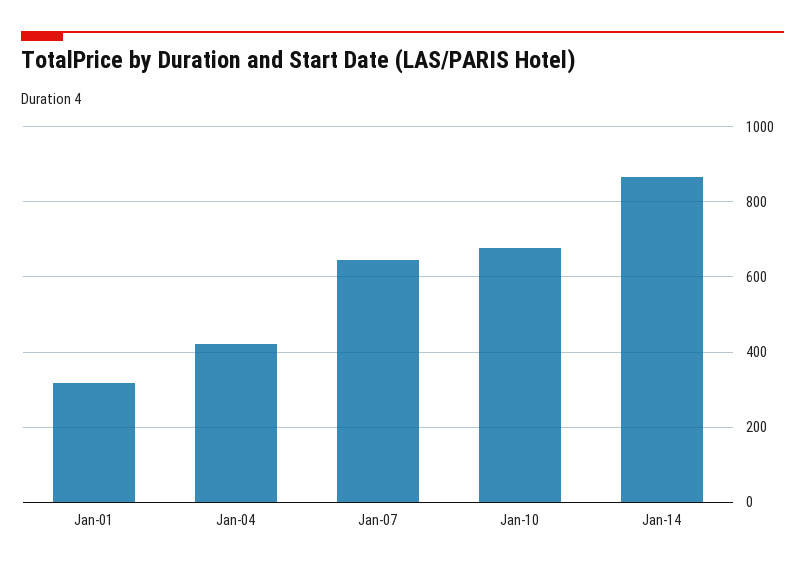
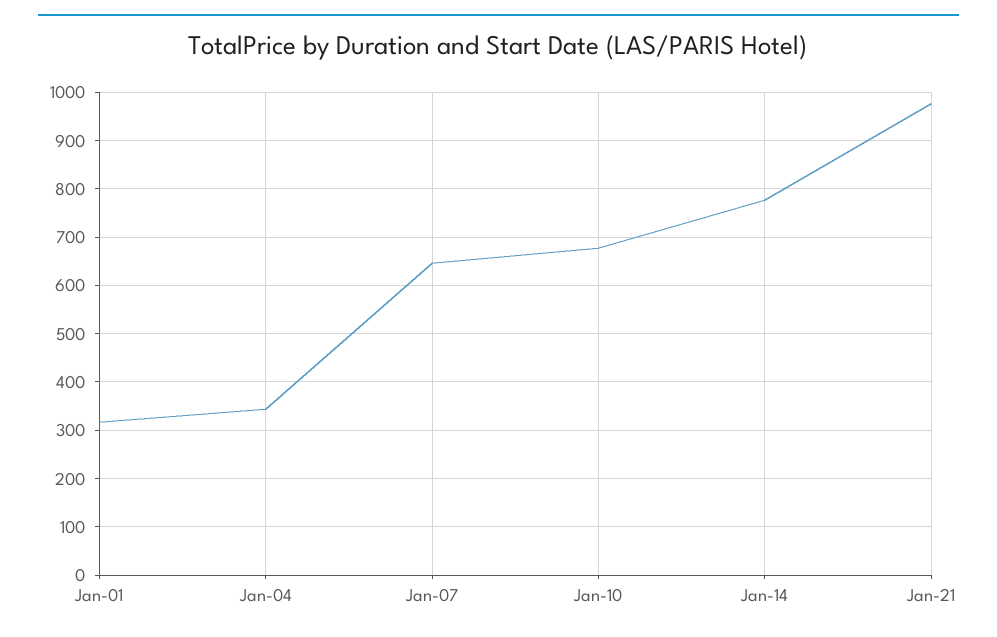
Jan-04: 420 -> 340
Jan-14: 860 -> 780
Jan-21: none -> 980

